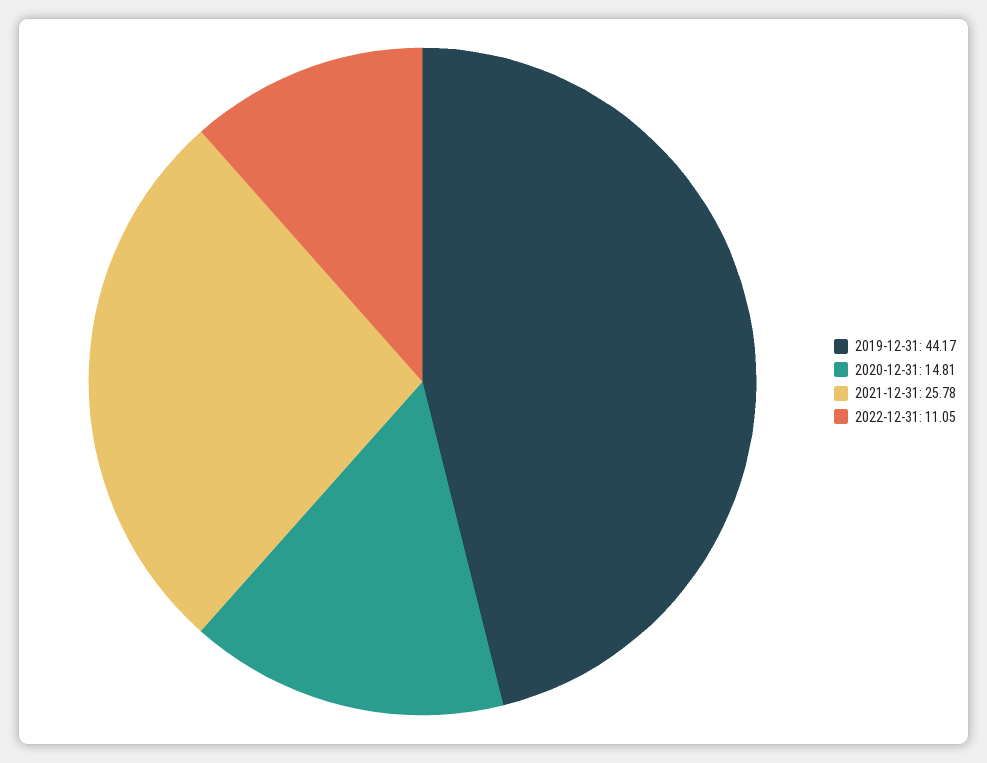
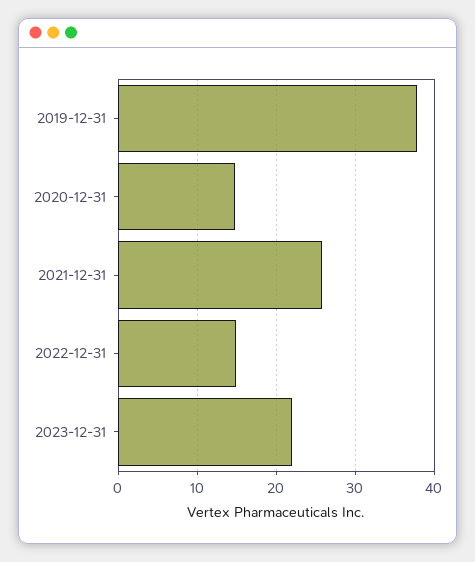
2019-12-31: 44.17 -> 38
2022-12-31: 11.05 -> 15
2023-12-31: none -> 22

